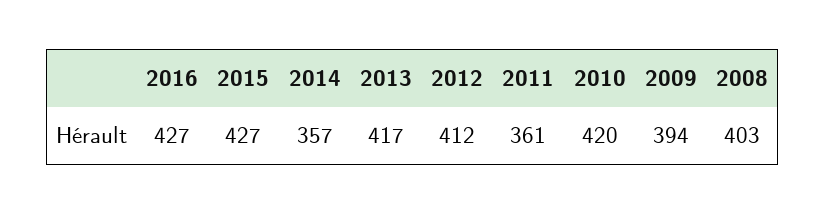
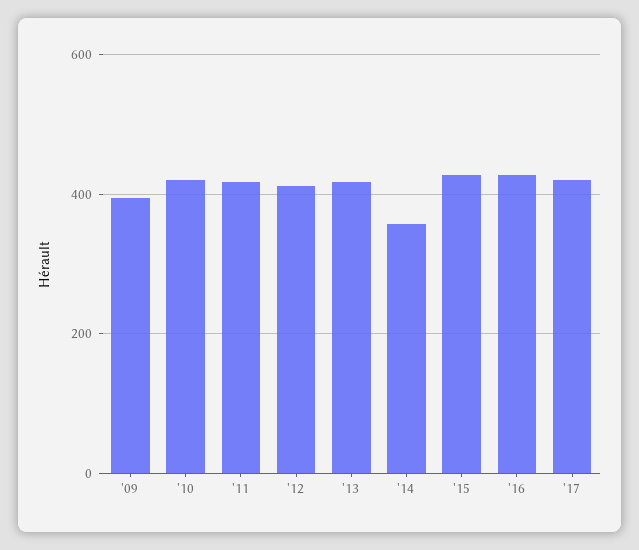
2011: 361 -> 420
2008: 403 -> none
'17: none -> 420

